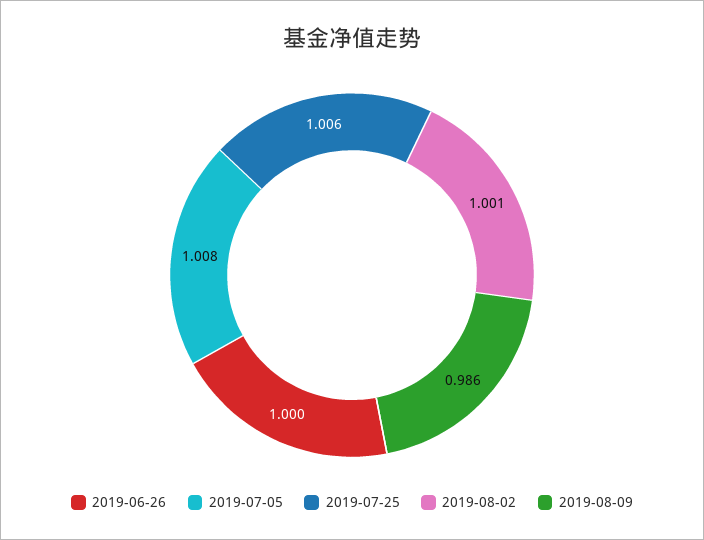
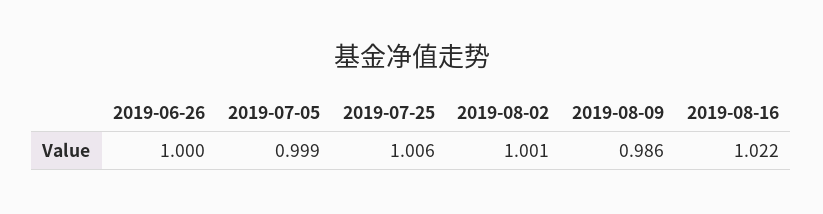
2019-07-05: 1.008 -> 0.999
2019-08-16: none -> 1.022

